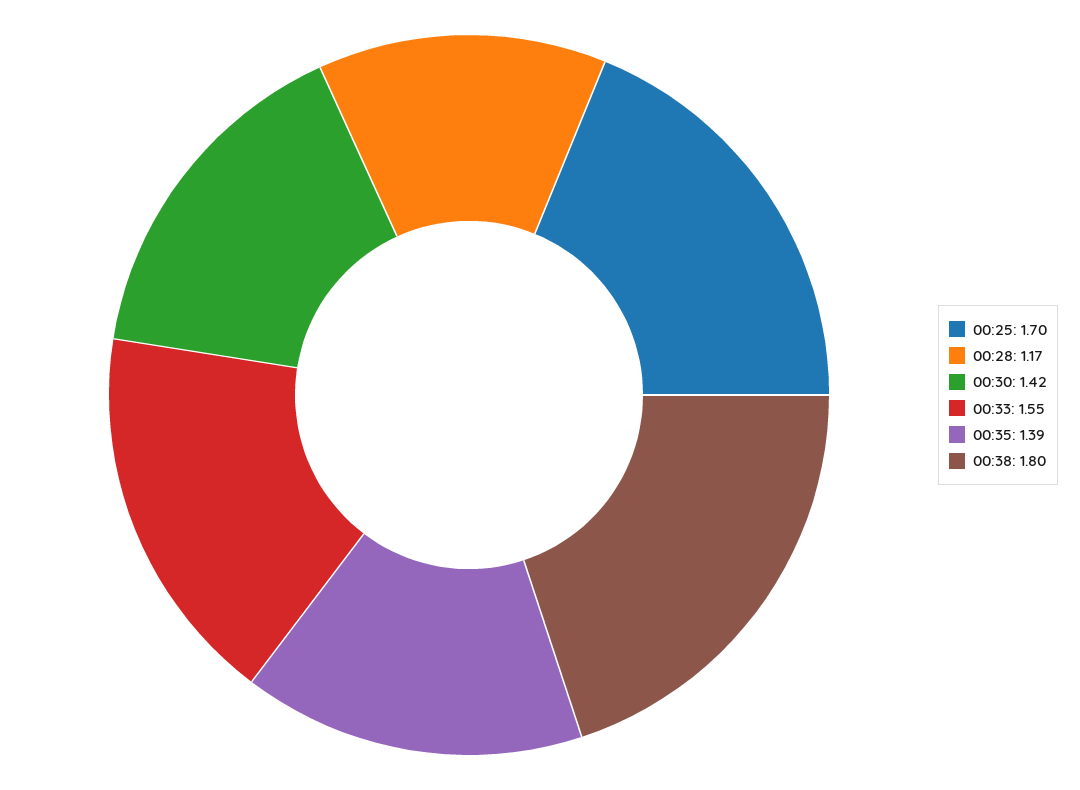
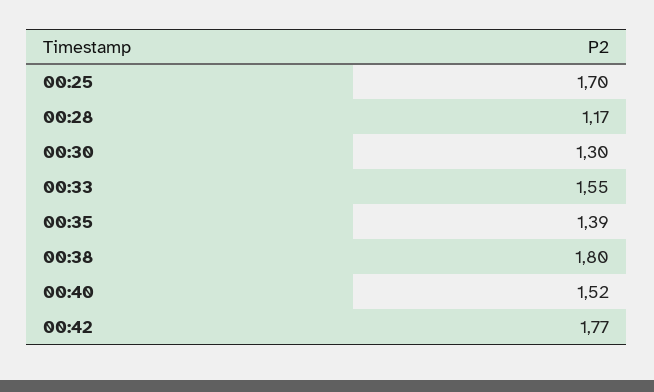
00:30: 1.42 -> 1.3
00:40: none -> 1.52
00:42: none -> 1.77

